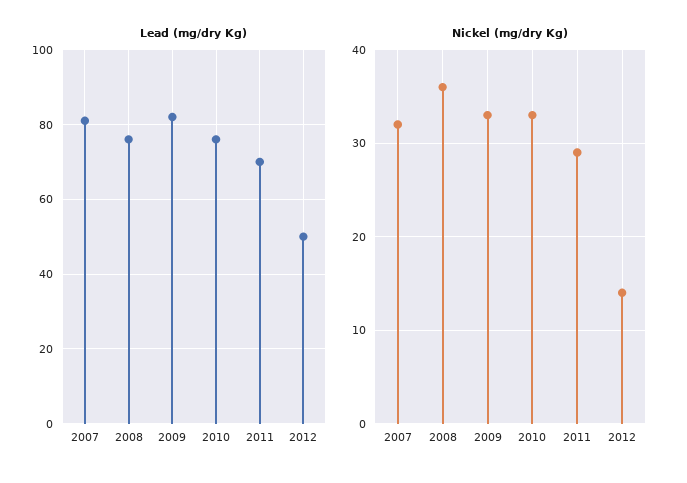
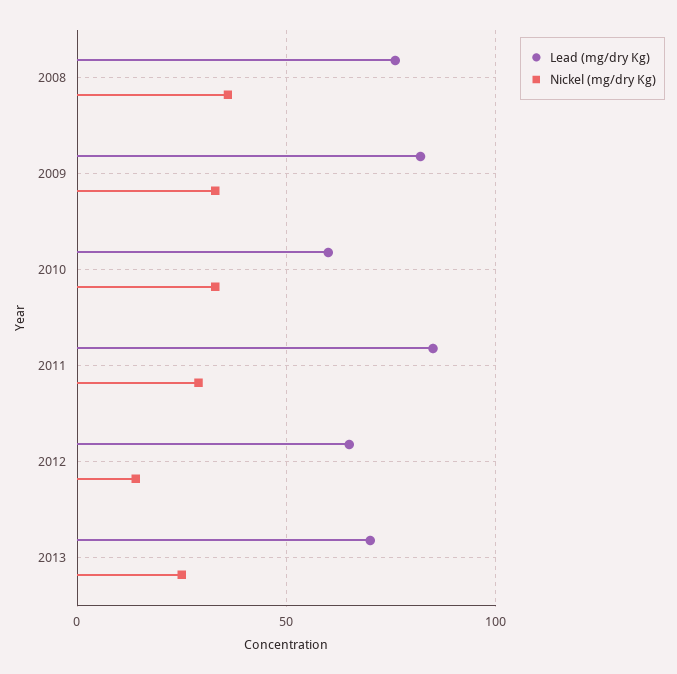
Lead (mg/dry Kg), 2007: 80 -> none
Lead (mg/dry Kg), 2010: 75 -> 60
Lead (mg/dry Kg), 2011: 70 -> 85
Lead (mg/dry Kg), 2012: 50 -> 65
Nickel (mg/dry Kg), 2007: 32 -> none
Lead (mg/dry Kg), 2013: none -> 70
Nickel (mg/dry Kg), 2013: none -> 25

